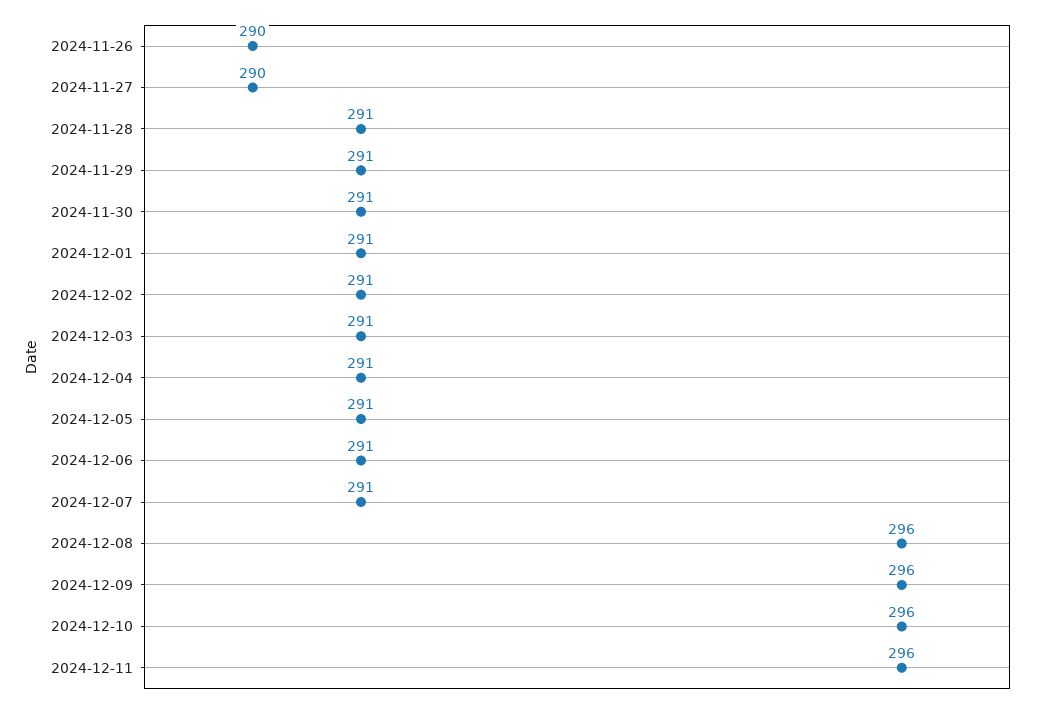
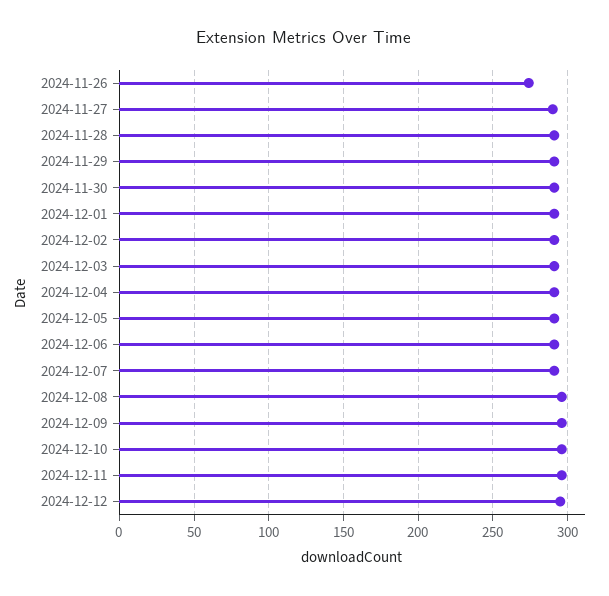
2024-11-26: 290 -> 275
2024-12-12: none -> 295

